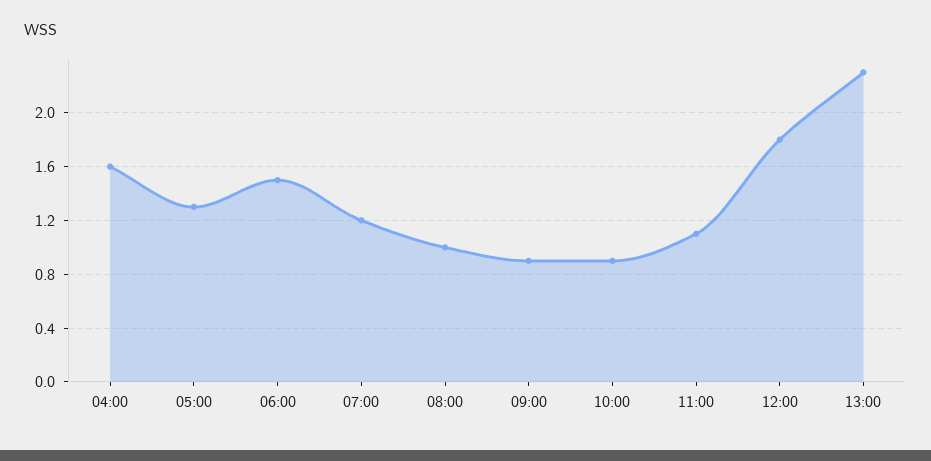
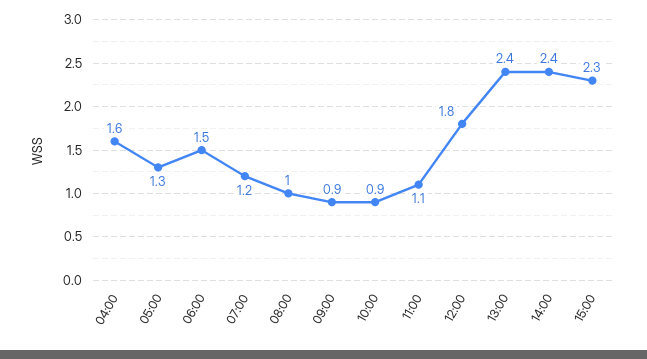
13:00: 2.3 -> 2.4
14:00: none -> 2.4
15:00: none -> 2.3

